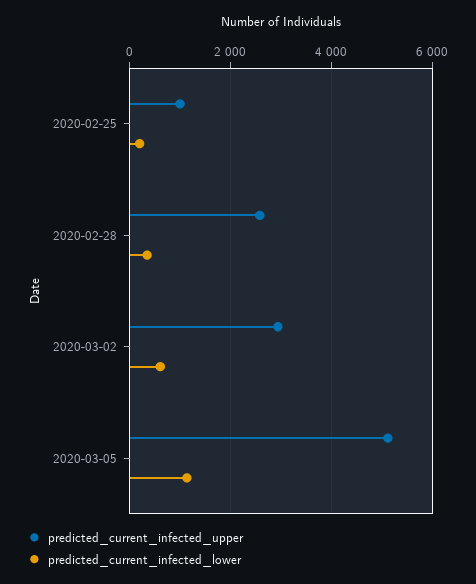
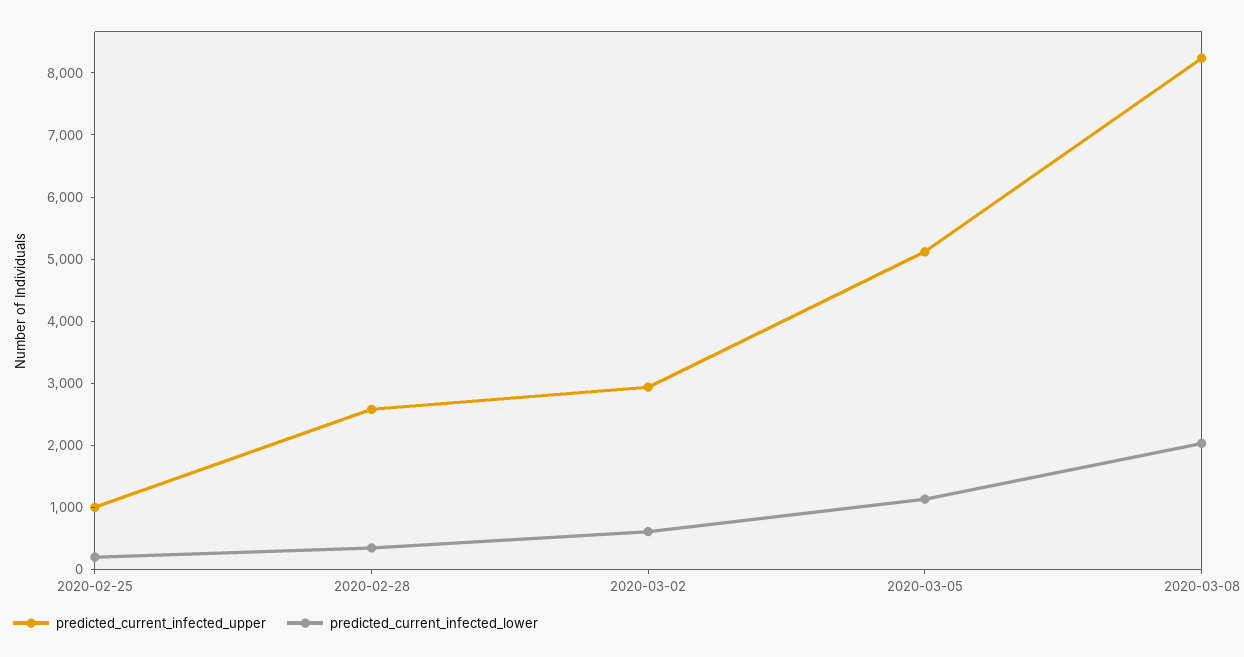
predicted_current_infected_upper, 2020-03-08: none -> 8200
predicted_current_infected_lower, 2020-03-08: none -> 2000

